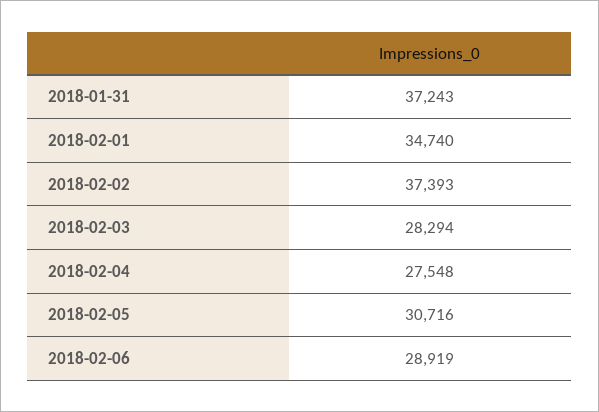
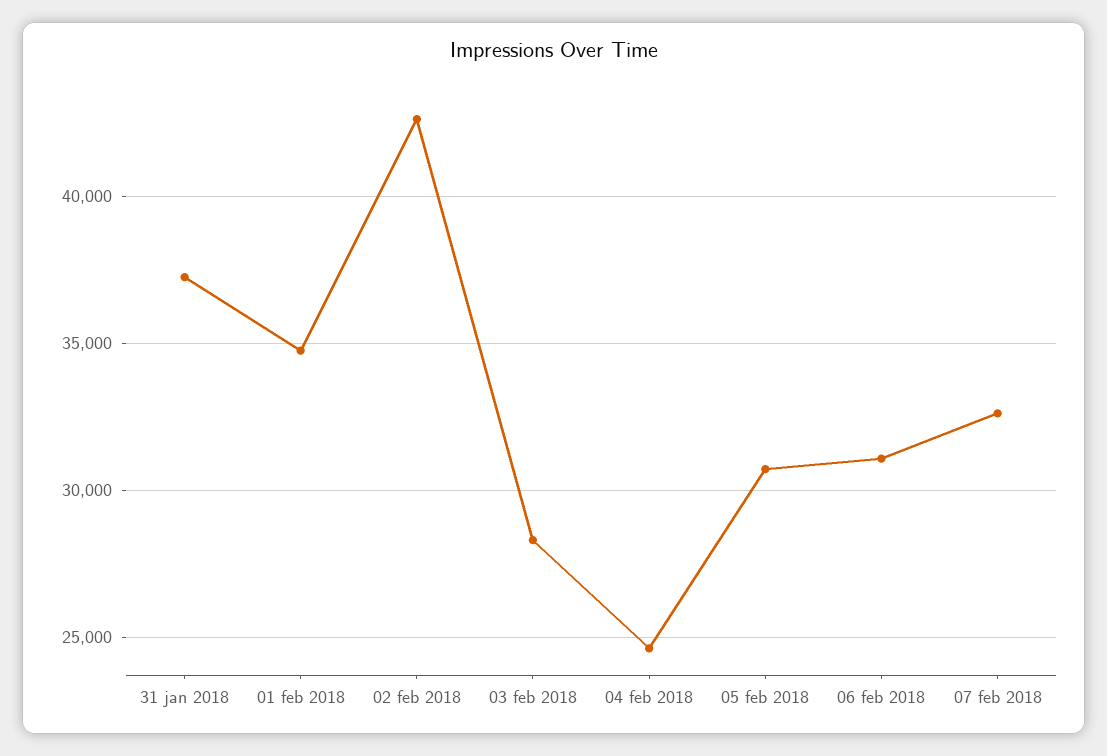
2018-02-02: 37393 -> 42500
2018-02-04: 27548 -> 24500
2018-02-06: 28919 -> 31000
07 feb 2018: none -> 32500

